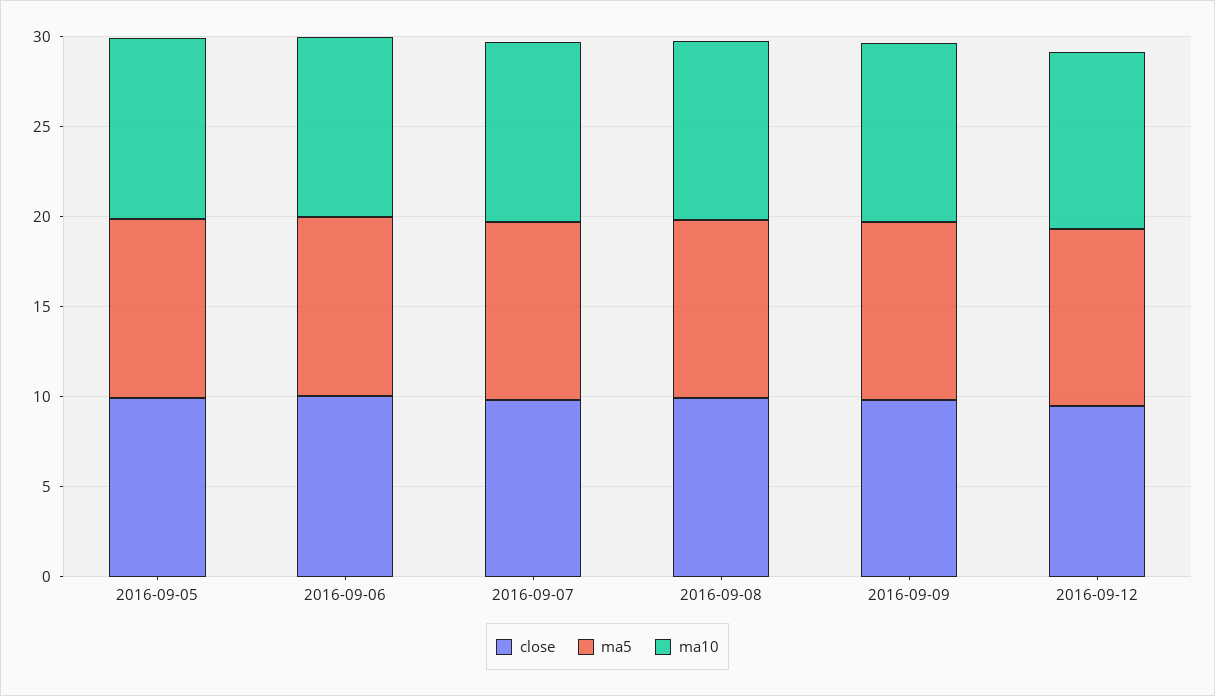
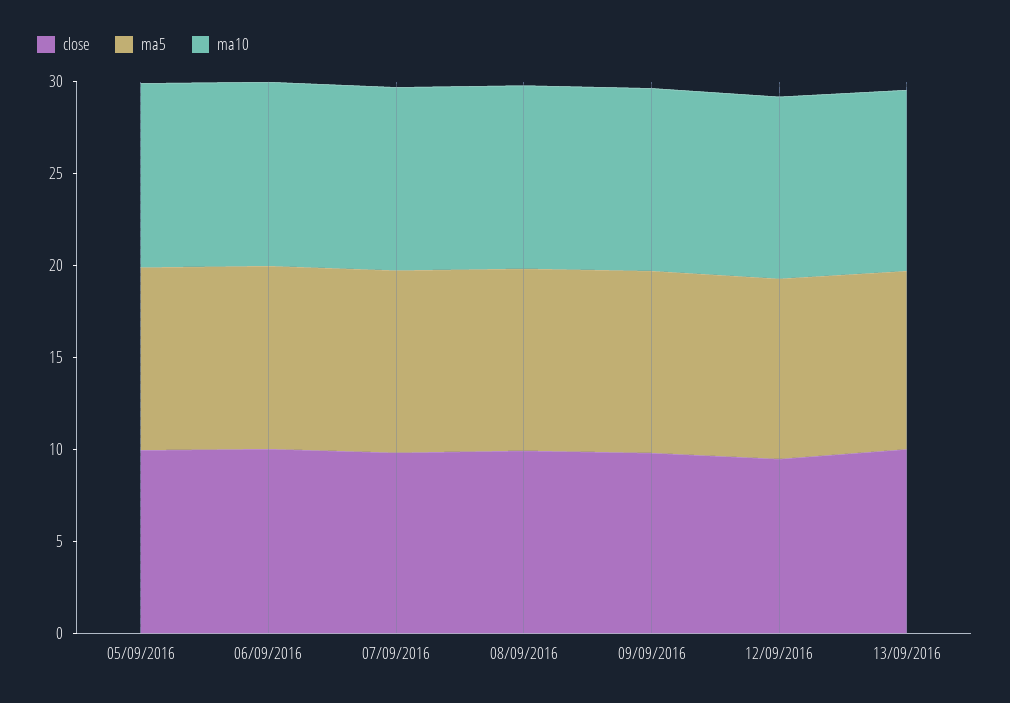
close, 13/09/2016: none -> 10
ma5, 13/09/2016: none -> 10
ma10, 13/09/2016: none -> 10

